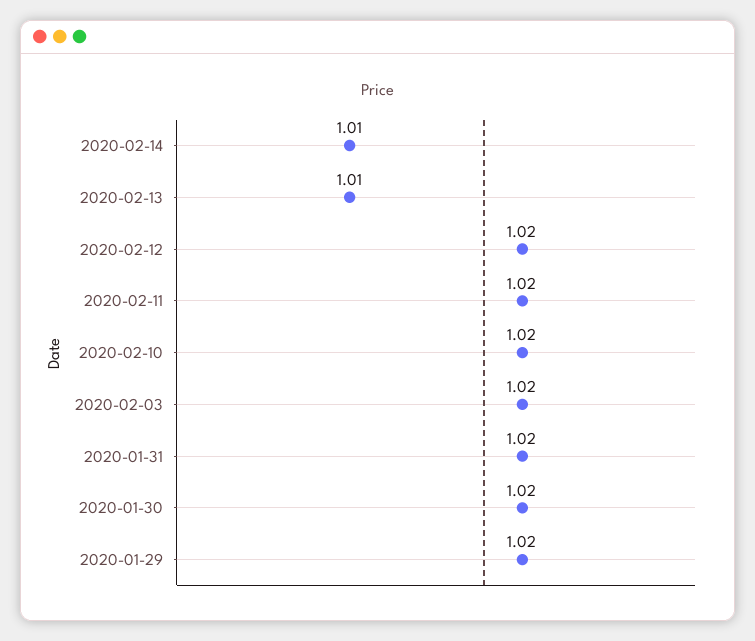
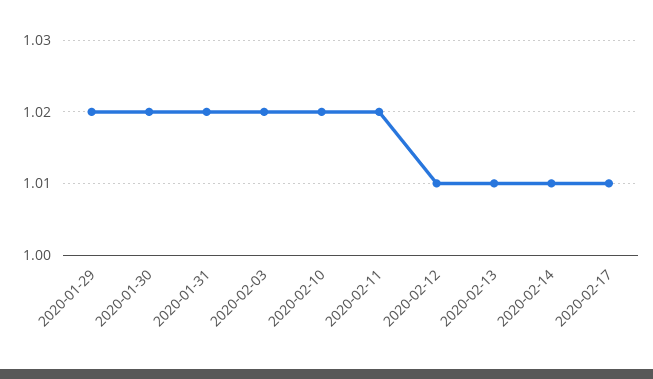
2020-02-12: 1.02 -> 1.01
2020-02-17: none -> 1.01

